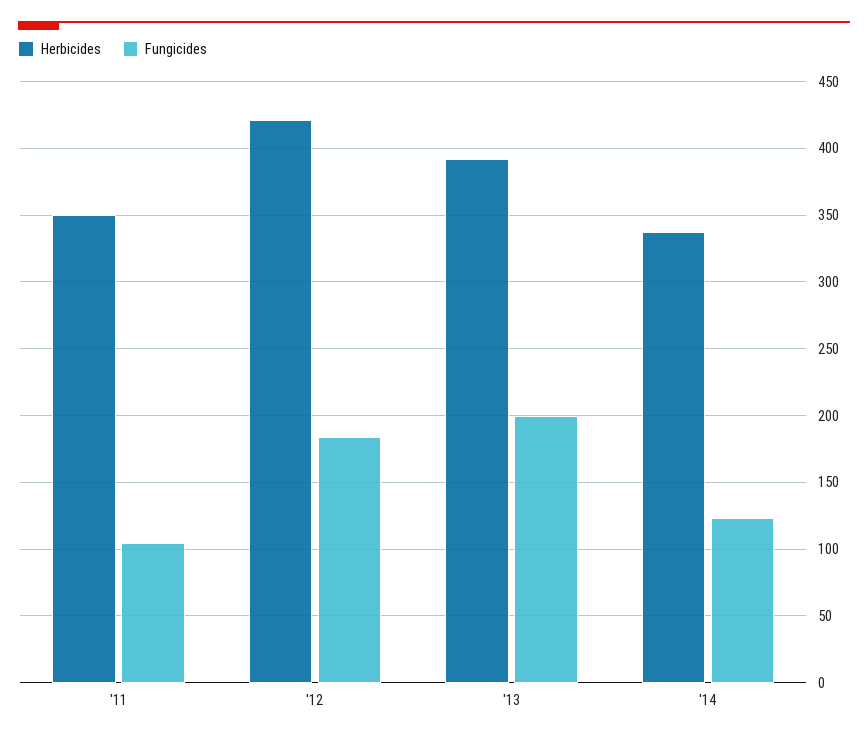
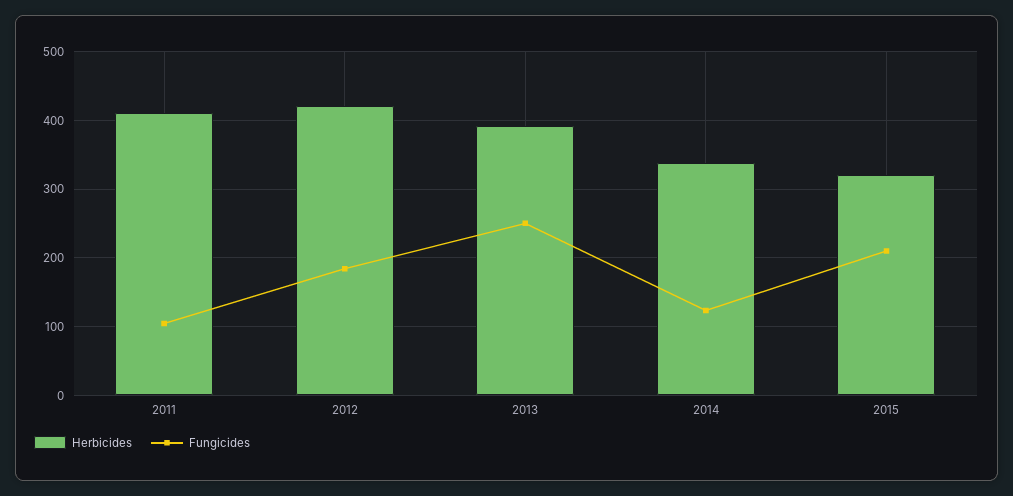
Herbicides, '11: 350 -> 410
Fungicides, '13: 200 -> 250
Herbicides, 2015: none -> 320
Fungicides, 2015: none -> 210

